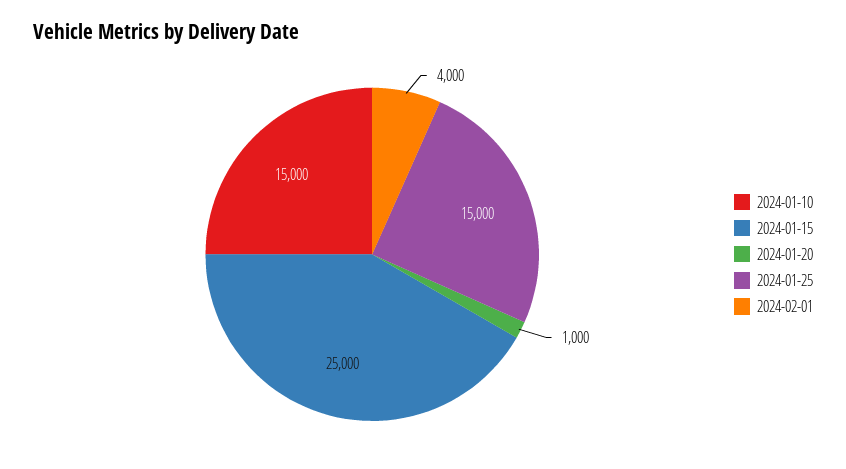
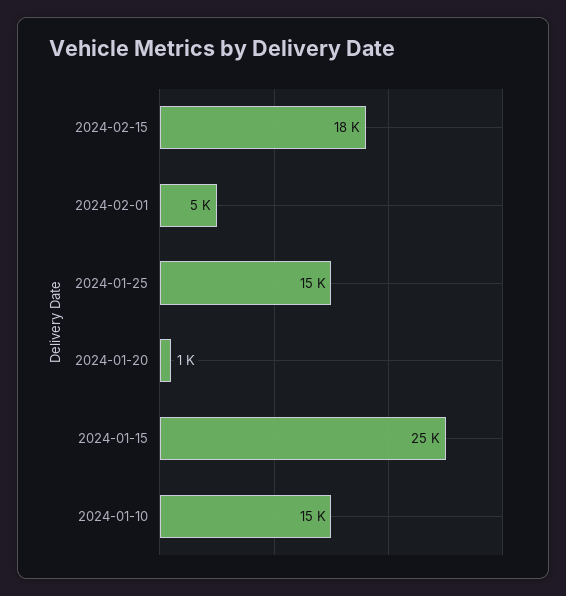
2024-02-01: 4000 -> 5000
2024-02-15: none -> 18000

